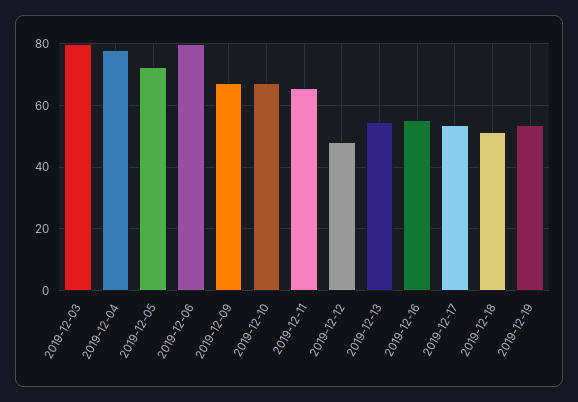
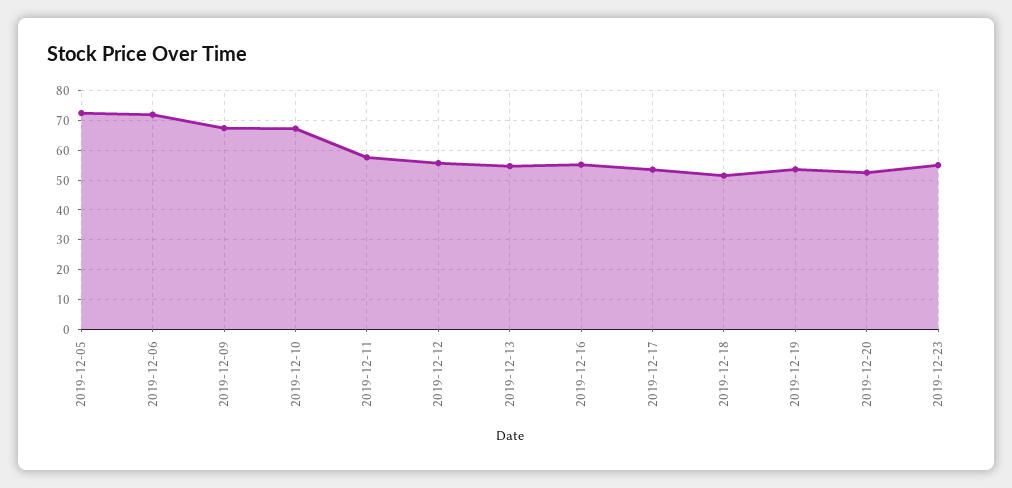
2019-12-03: 80 -> none
2019-12-04: 78 -> none
2019-12-06: 80 -> 72.5
2019-12-11: 66 -> 57.5
2019-12-12: 48 -> 55
2019-12-20: none -> 52.5
2019-12-23: none -> 55

